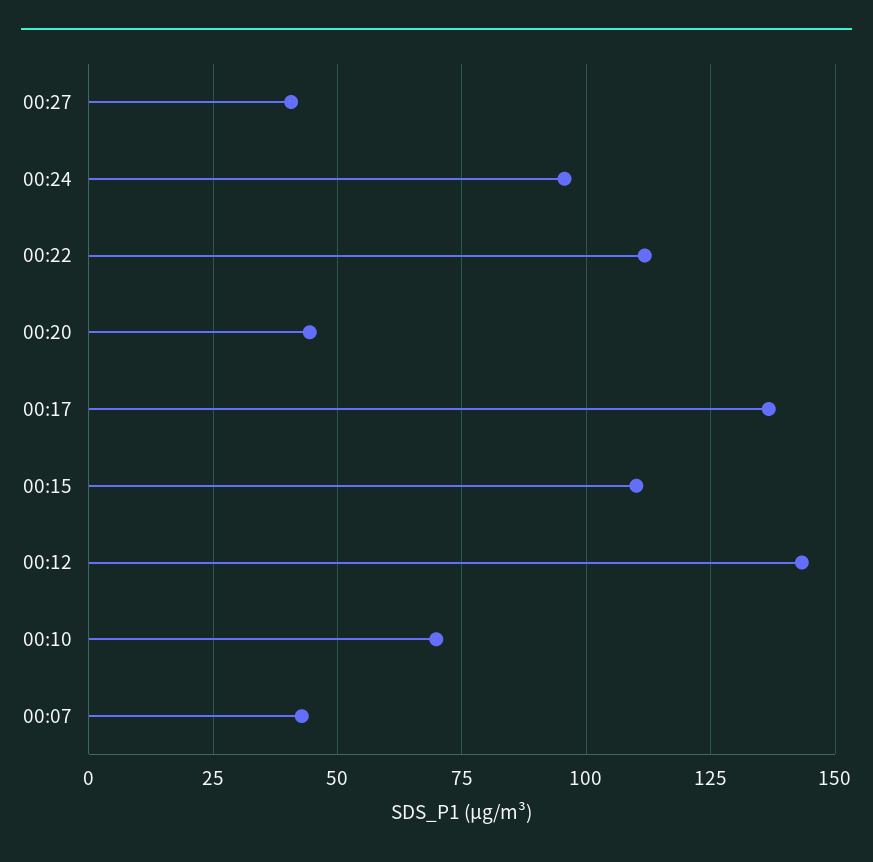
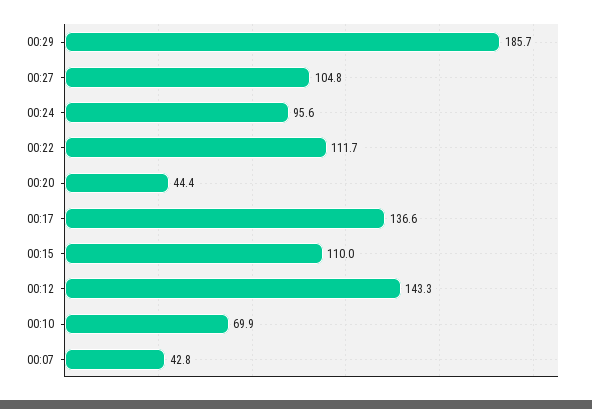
00:27: 40 -> 104.8
00:29: none -> 185.7

